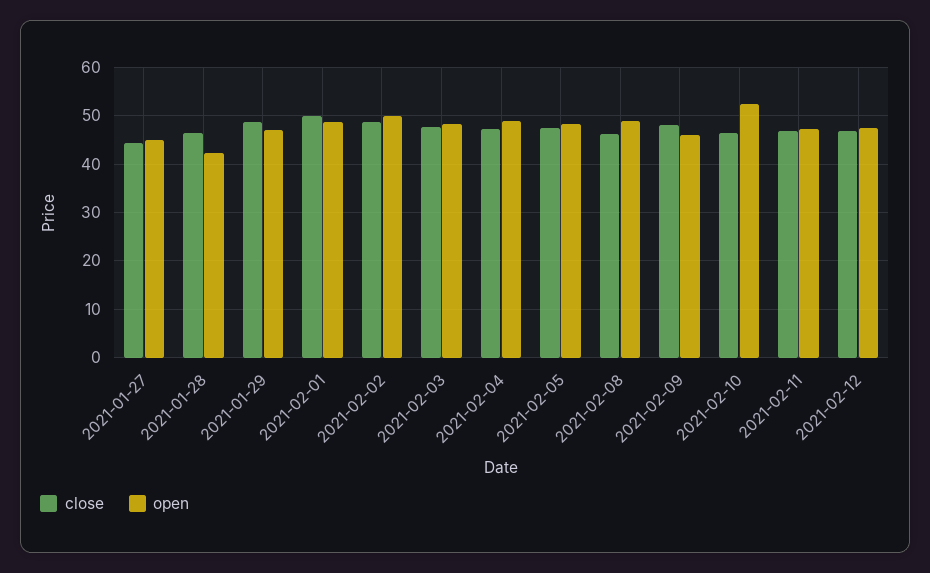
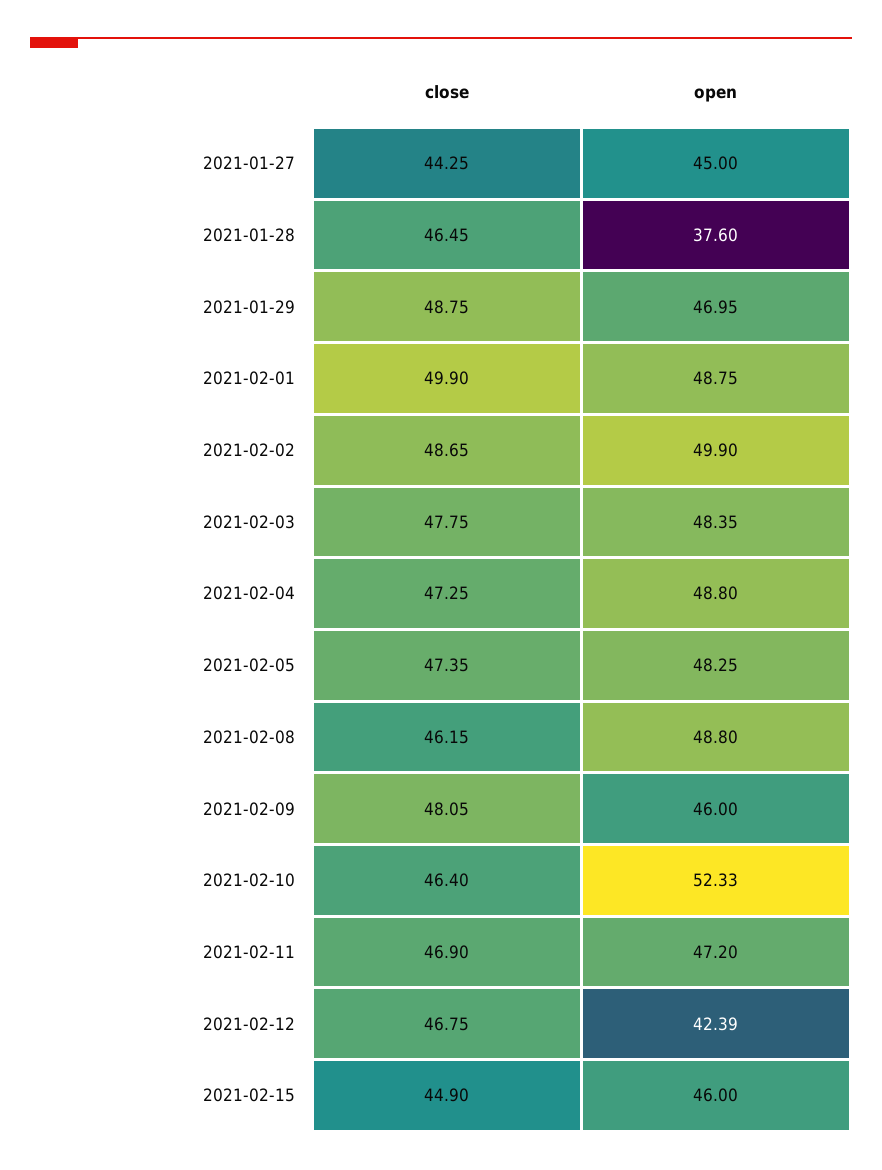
open, 2021-01-28: 42 -> 37.6
open, 2021-02-12: 48 -> 42.39
close, 2021-02-15: none -> 44.9
open, 2021-02-15: none -> 46

